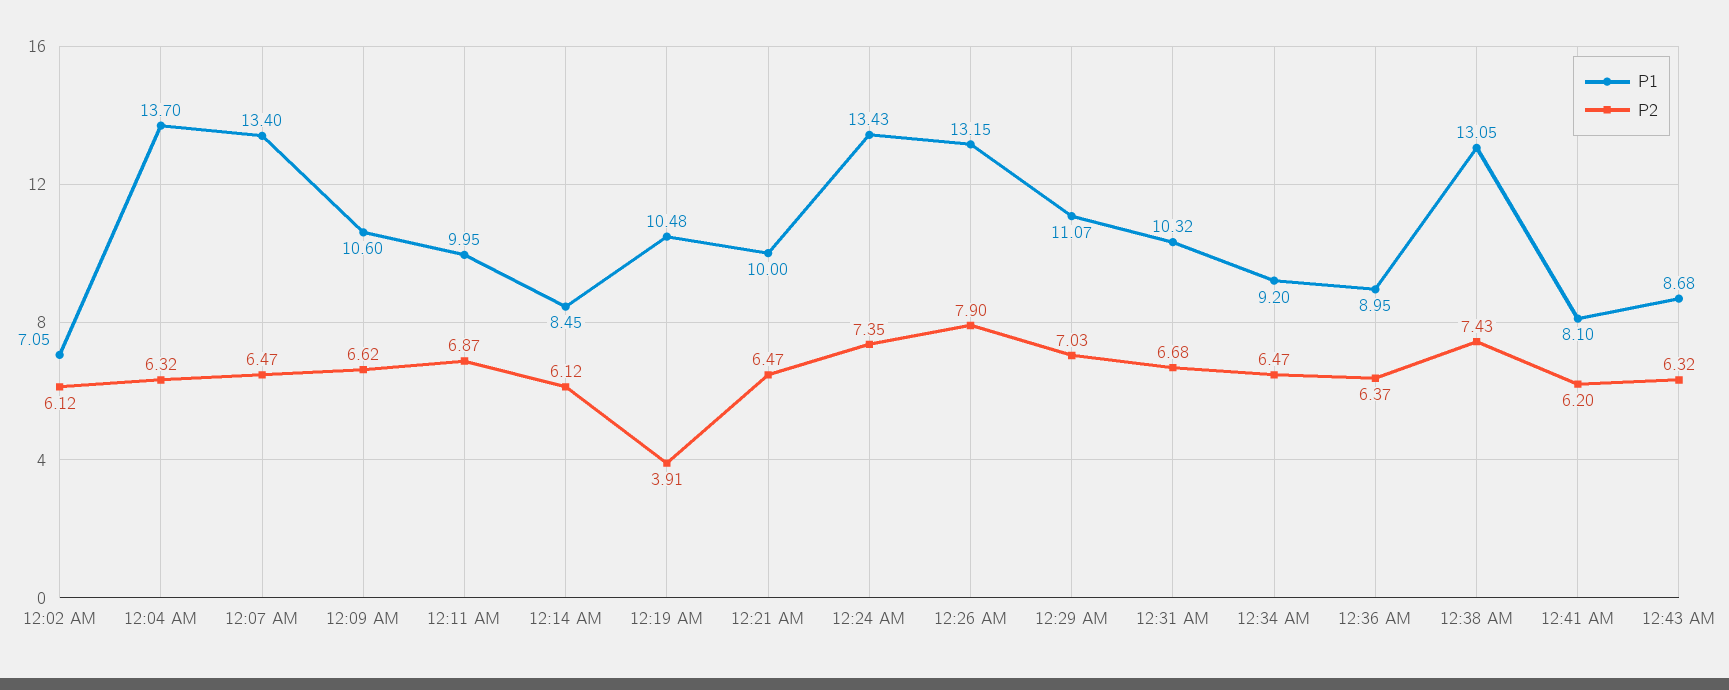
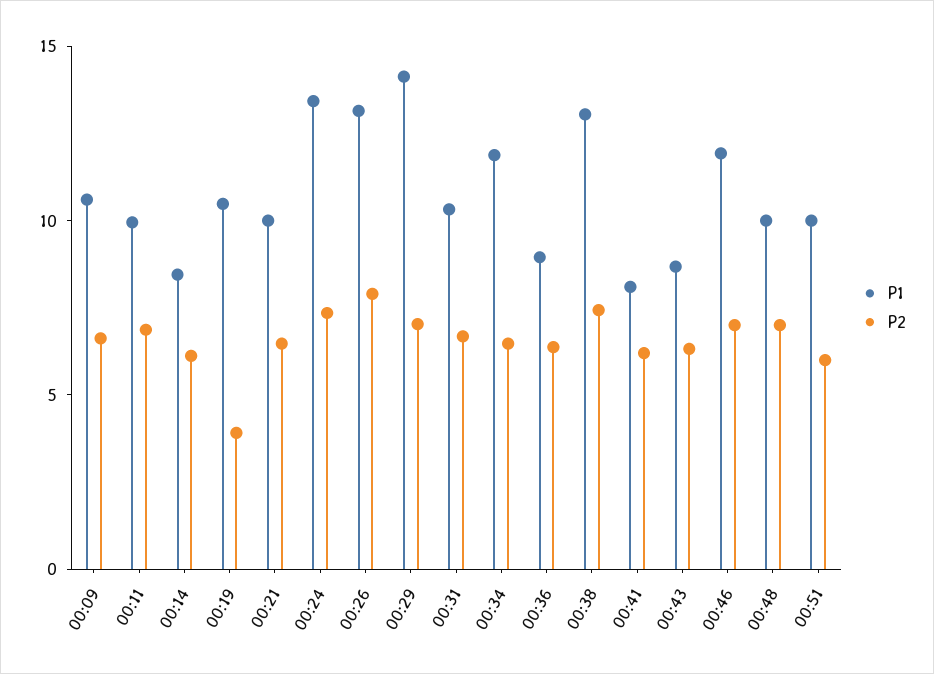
P1, 12:02 AM: 7.05 -> none
P2, 12:02 AM: 6.12 -> none
P1, 12:04 AM: 13.7 -> none
P2, 12:04 AM: 6.32 -> none
P1, 12:07 AM: 13.4 -> none
P2, 12:07 AM: 6.47 -> none
P1, 12:29 AM: 11.07 -> 14
P1, 12:34 AM: 9.2 -> 12
P1, 00:46: none -> 12
P2, 00:46: none -> 7
P1, 00:48: none -> 10
P2, 00:48: none -> 7
P1, 00:51: none -> 10
P2, 00:51: none -> 6

